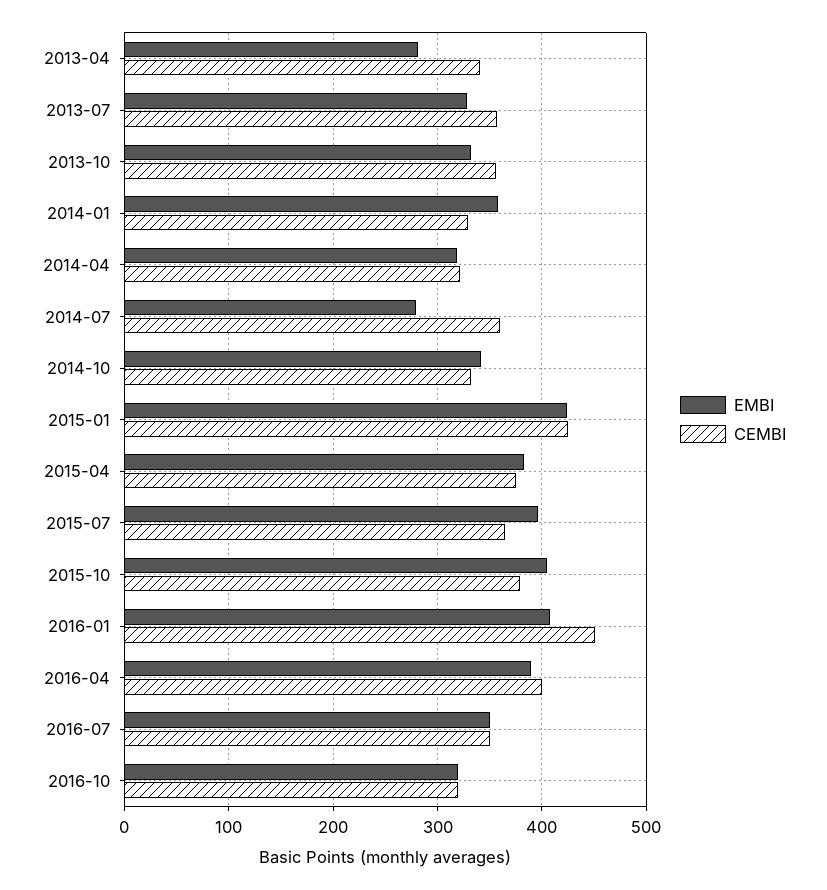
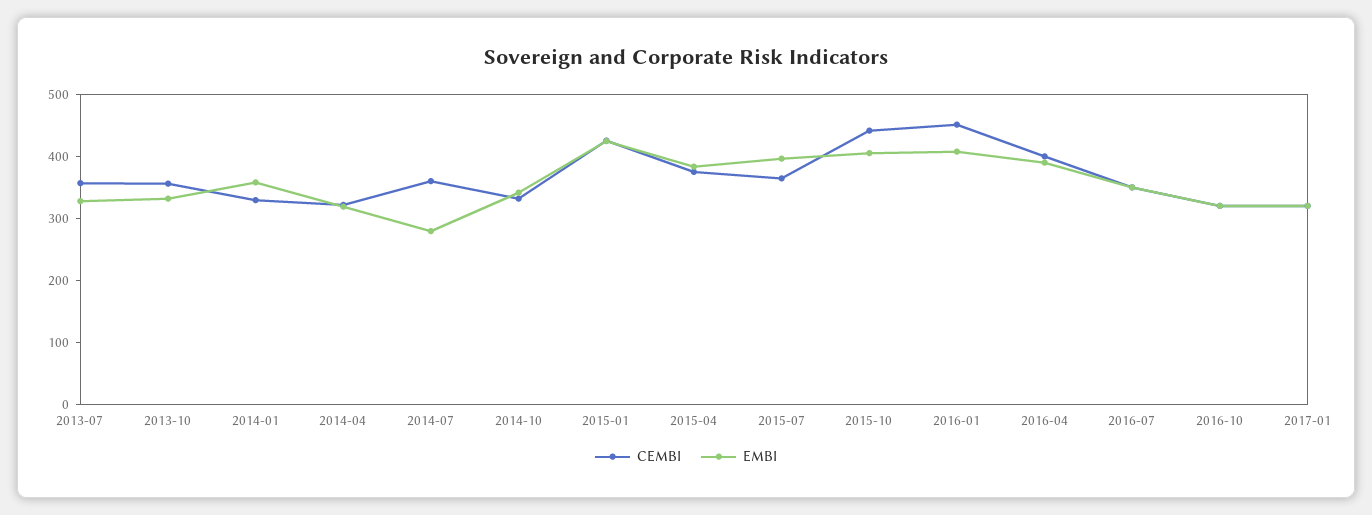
EMBI, 2013-04: 280 -> none
CEMBI, 2013-04: 340 -> none
CEMBI, 2015-10: 380 -> 440
CEMBI, 2017-01: none -> 320
EMBI, 2017-01: none -> 320

